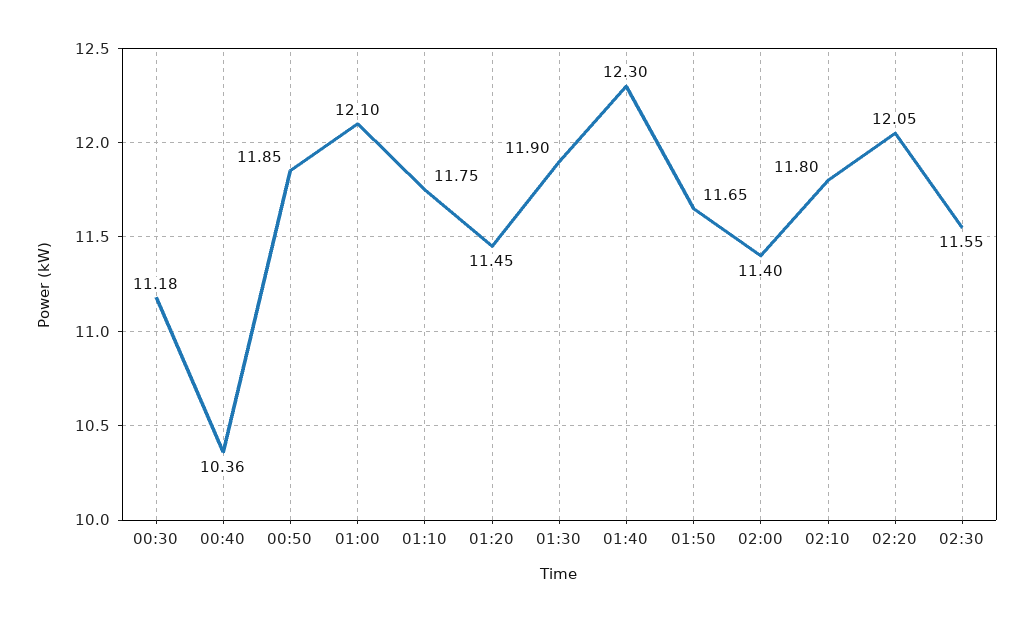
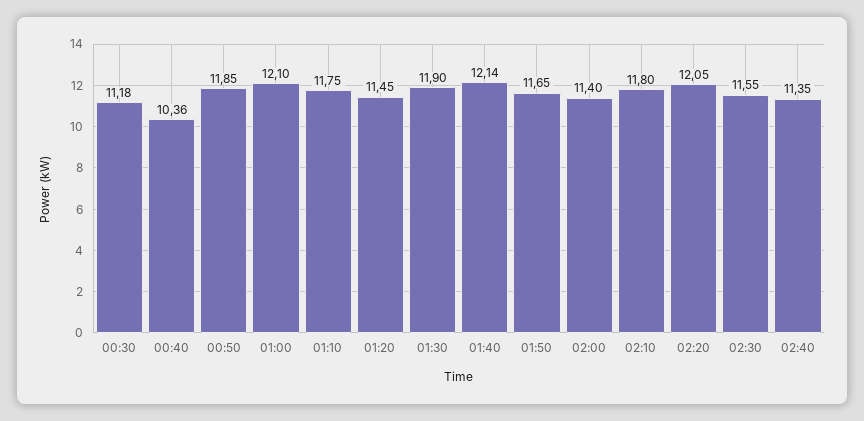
01:40: 12.3 -> 12.14
02:40: none -> 11.35

